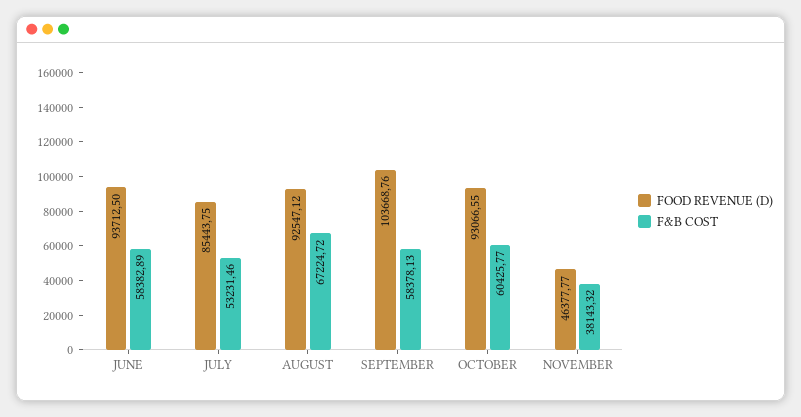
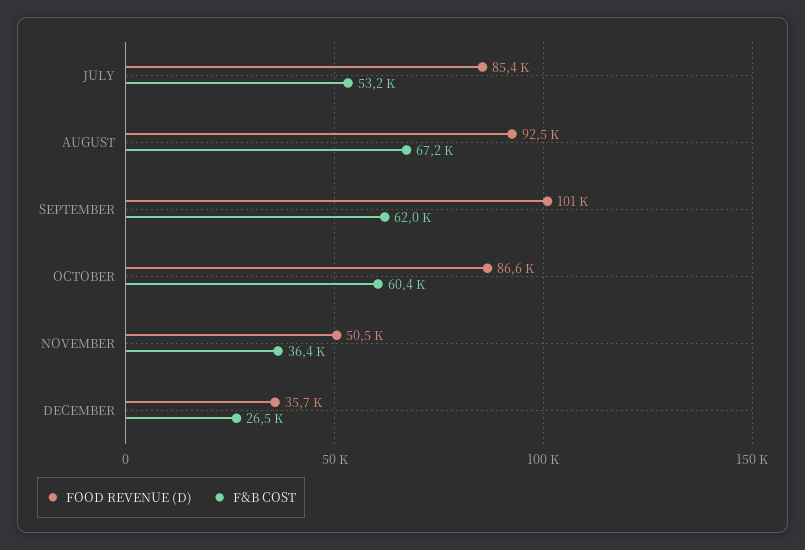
FOOD REVENUE (D), JUNE: 93712.5 -> none
F&B COST, JUNE: 58382.89 -> none
FOOD REVENUE (D), SEPTEMBER: 103668.76 -> 101000
F&B COST, SEPTEMBER: 58378.13 -> 62000
FOOD REVENUE (D), OCTOBER: 93066.55 -> 86600
FOOD REVENUE (D), NOVEMBER: 46377.77 -> 50500
F&B COST, NOVEMBER: 38143.32 -> 36400
FOOD REVENUE (D), DECEMBER: none -> 35700
F&B COST, DECEMBER: none -> 26500

